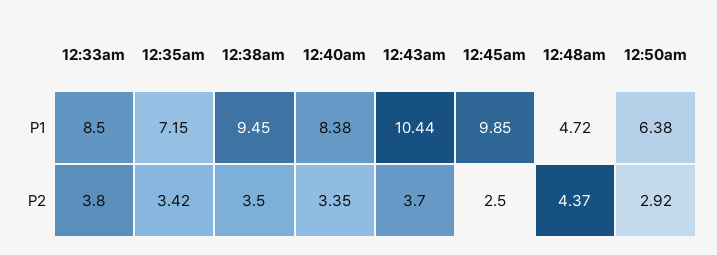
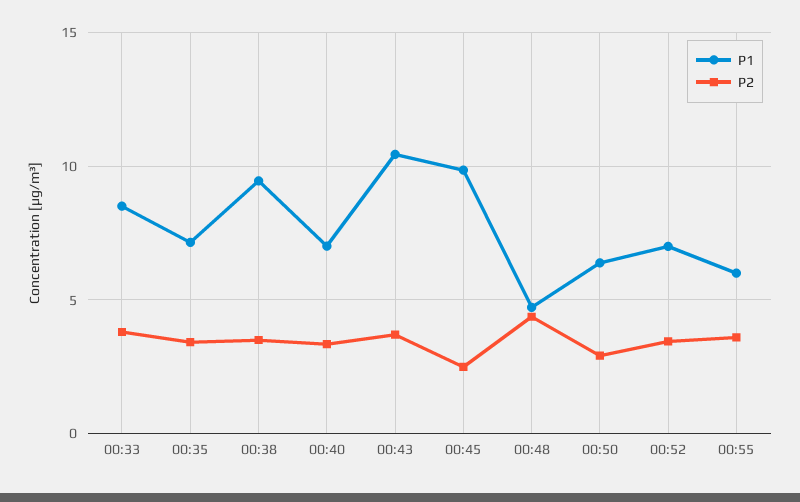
P1, 12:40am: 8.38 -> 7
P1, 00:52: none -> 7
P2, 00:52: none -> 3.5
P1, 00:55: none -> 6
P2, 00:55: none -> 3.5

